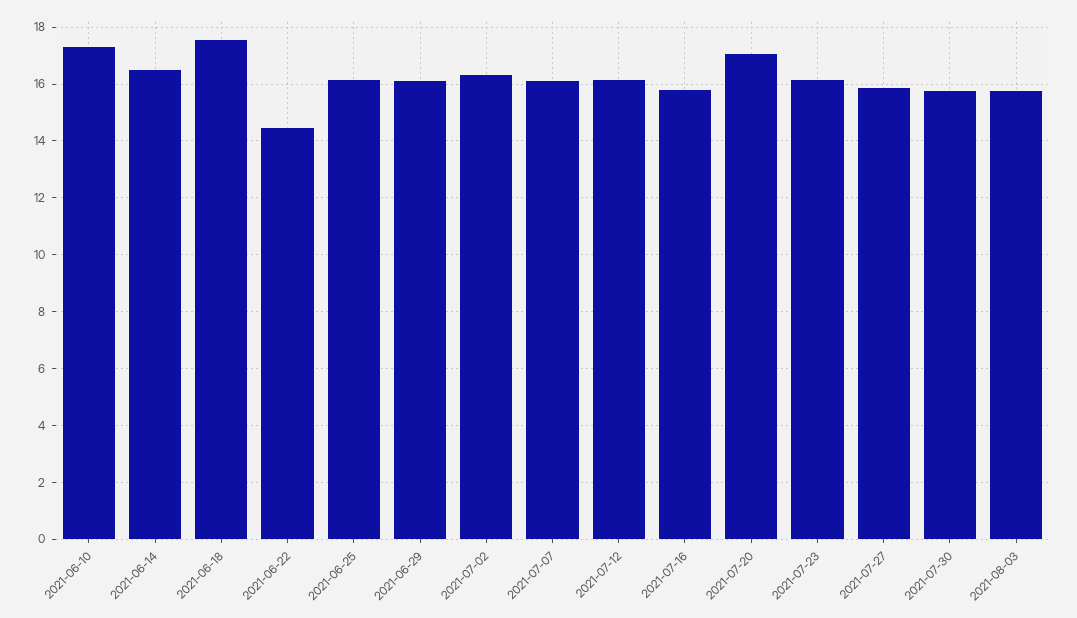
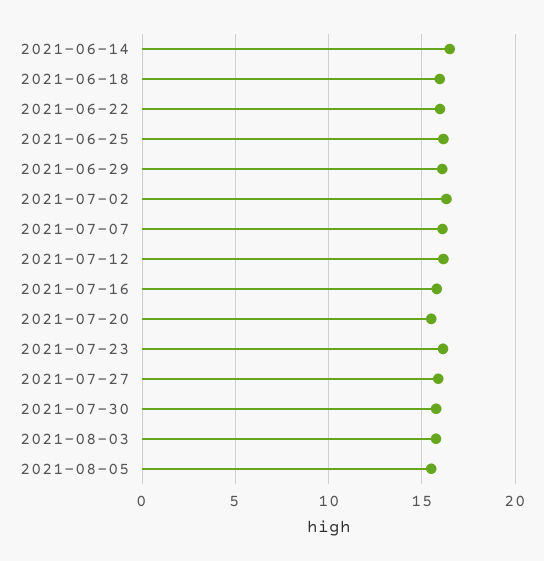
2021-06-10: 17.25 -> none
2021-06-18: 17.5 -> 16
2021-06-22: 14.5 -> 16
2021-07-20: 17 -> 15.5
2021-08-05: none -> 15.5

